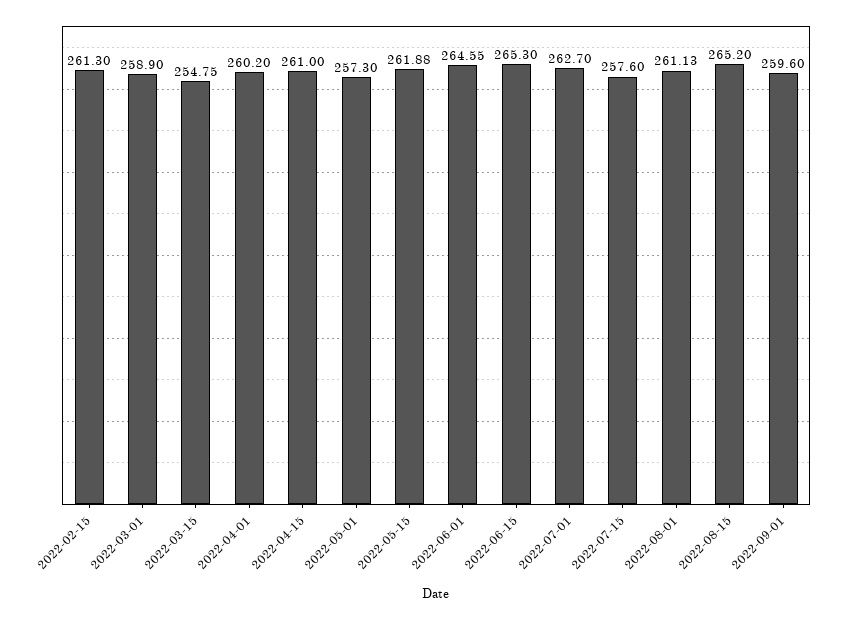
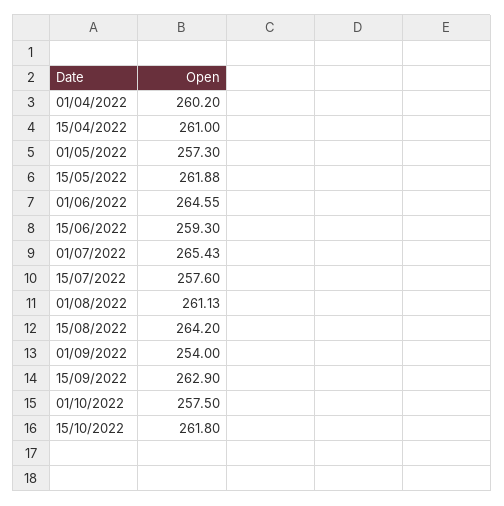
2022-02-15: 261.3 -> none
2022-03-01: 258.9 -> none
2022-03-15: 254.75 -> none
2022-06-15: 265.3 -> 259.3
2022-07-01: 262.7 -> 265.43
2022-08-15: 265.2 -> 264.2
2022-09-01: 259.6 -> 254
15/09/2022: none -> 262.9
01/10/2022: none -> 257.5
15/10/2022: none -> 261.8

